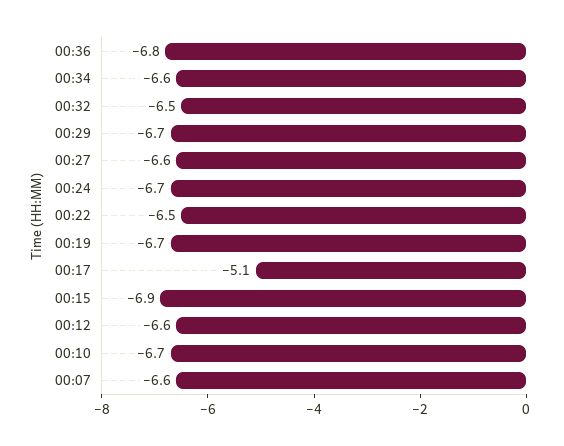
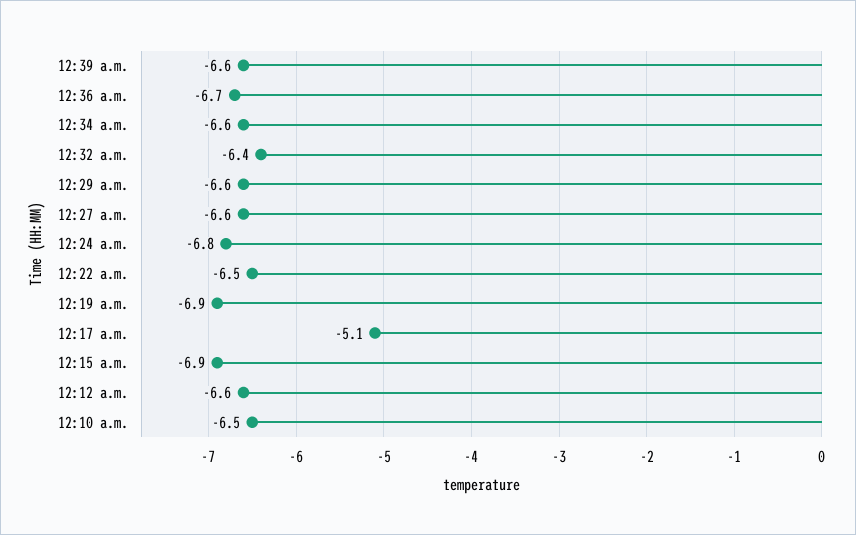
00:36: -6.8 -> -6.7
00:32: -6.5 -> -6.4
00:29: -6.7 -> -6.6
00:24: -6.7 -> -6.8
00:19: -6.7 -> -6.9
00:10: -6.7 -> -6.5
00:07: -6.6 -> none
12:39 a.m.: none -> -6.6

